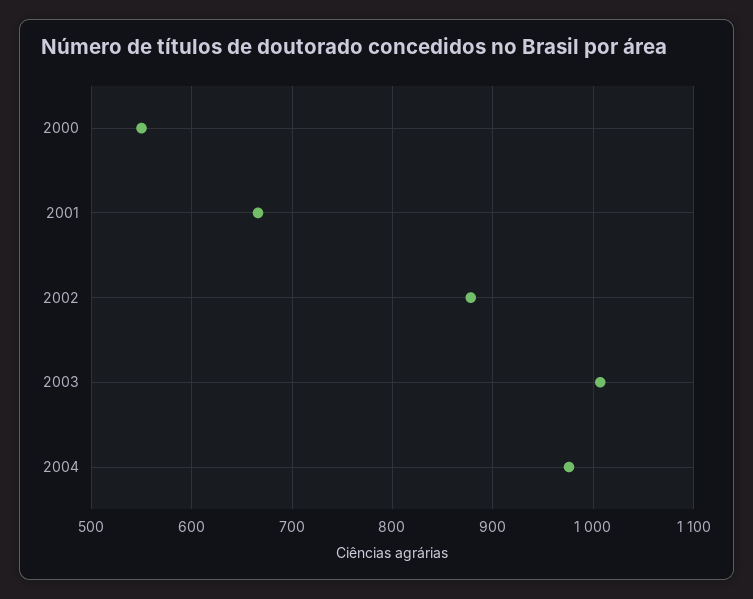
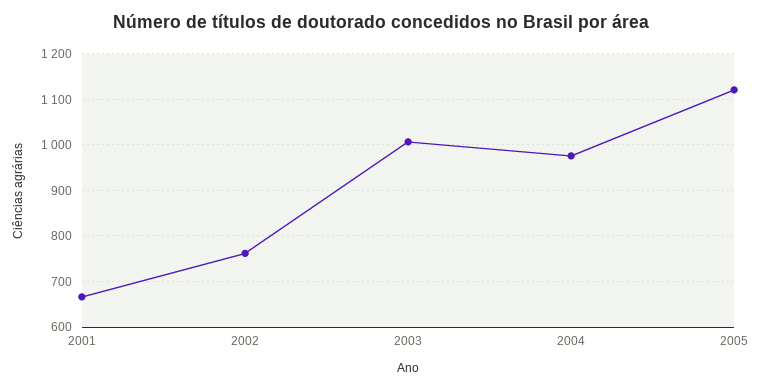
2000: 550 -> none
2002: 880 -> 760
2005: none -> 1120

